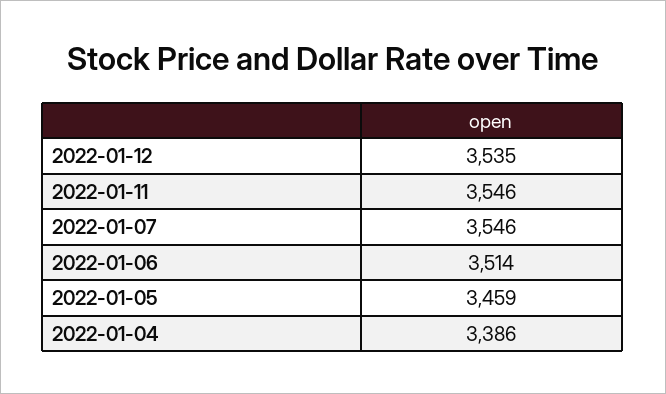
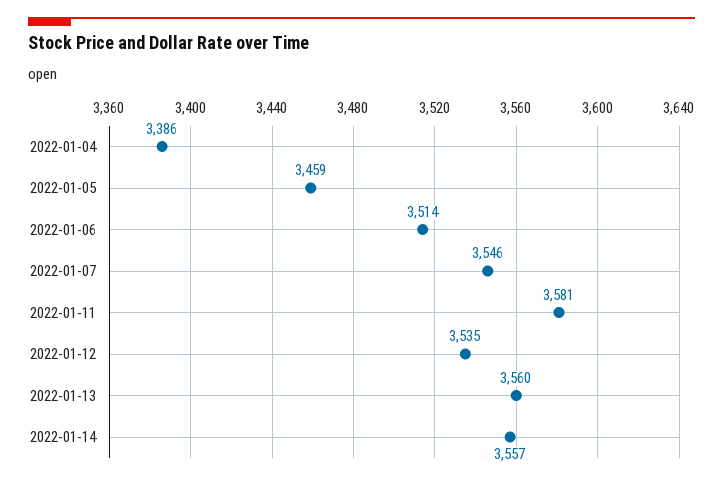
2022-01-11: 3546 -> 3581
2022-01-13: none -> 3560
2022-01-14: none -> 3557

